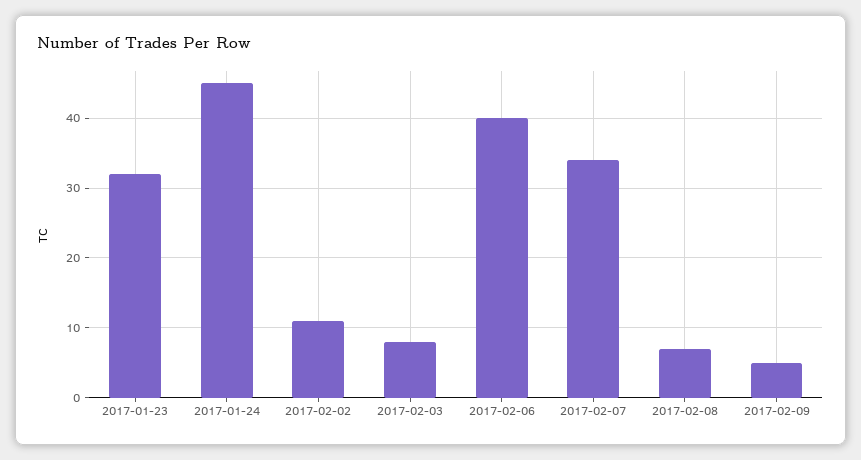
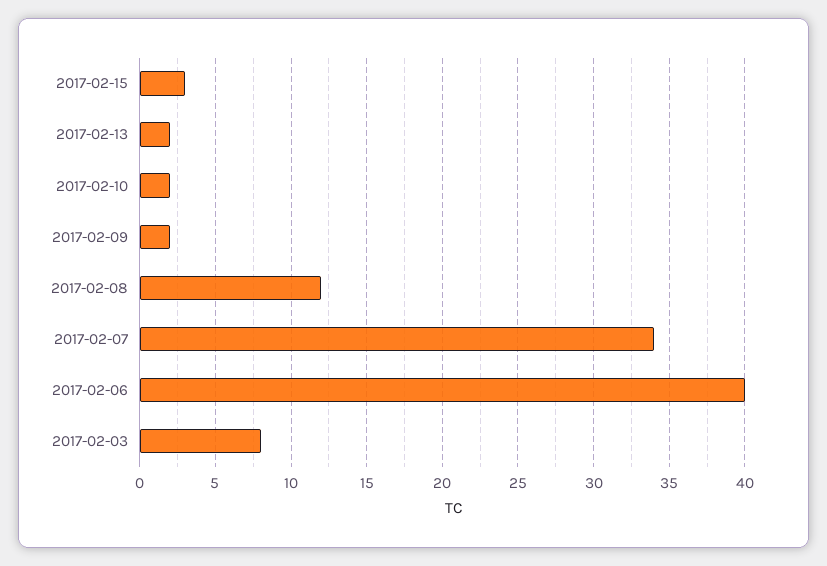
2017-01-23: 32 -> none
2017-01-24: 45 -> none
2017-02-02: 11 -> none
2017-02-08: 7 -> 12
2017-02-09: 5 -> 2
2017-02-15: none -> 3
2017-02-13: none -> 2
2017-02-10: none -> 2

